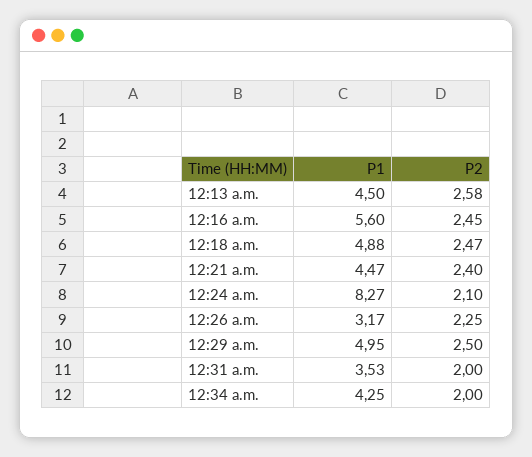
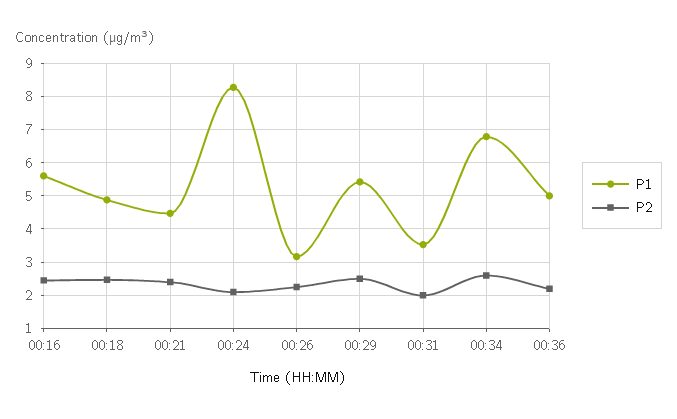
P1, 12:13 a.m.: 4.5 -> none
P2, 12:13 a.m.: 2.58 -> none
P1, 12:29 a.m.: 4.95 -> 5.4
P1, 12:34 a.m.: 4.25 -> 6.8
P2, 12:34 a.m.: 2 -> 2.6
P1, 00:36: none -> 5
P2, 00:36: none -> 2.2

